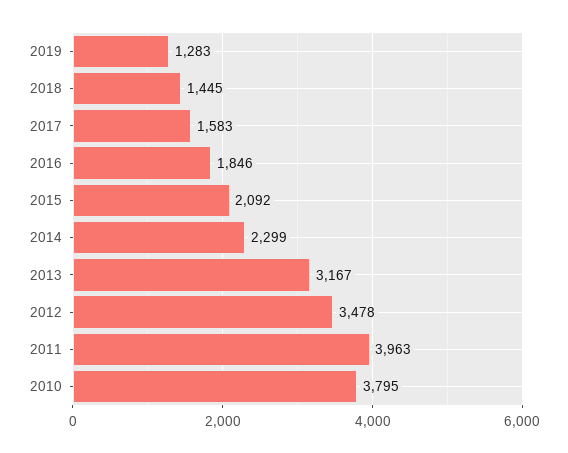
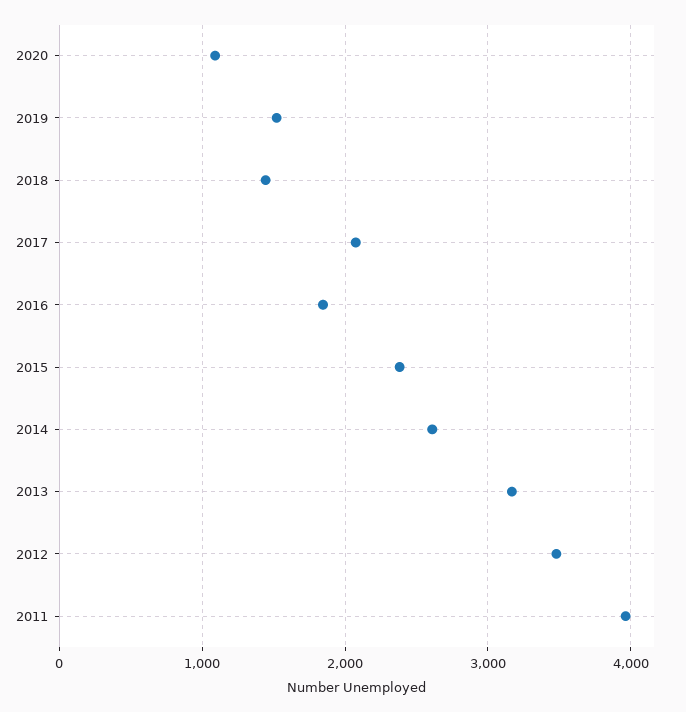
2019: 1283 -> 1500
2017: 1583 -> 2100
2015: 2092 -> 2400
2014: 2299 -> 2600
2010: 3795 -> none
2020: none -> 1100

